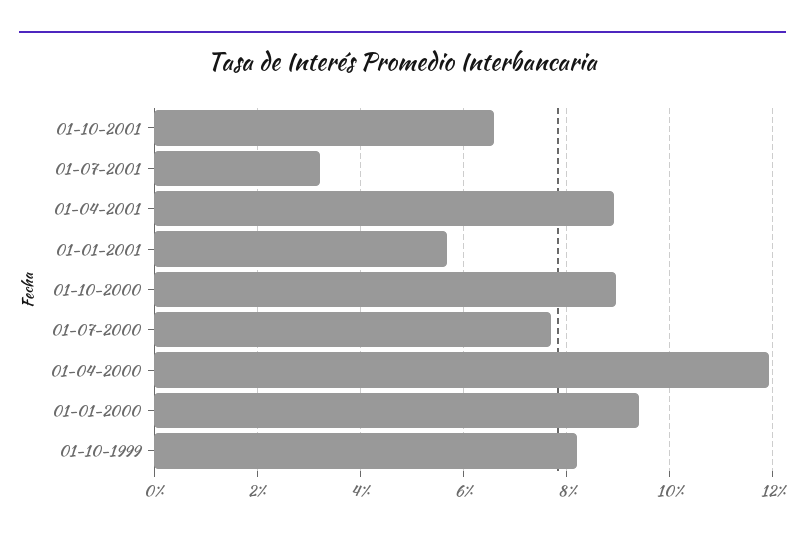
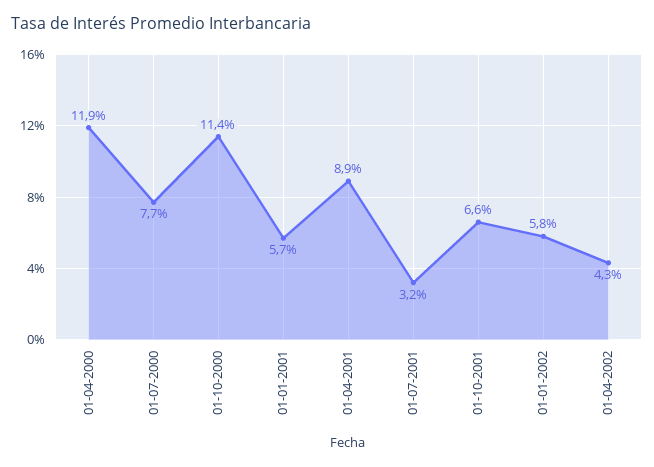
01-10-2000: 9 -> 11.4
01-01-2000: 9.4 -> none
01-10-1999: 8.2 -> none
01-01-2002: none -> 5.8
01-04-2002: none -> 4.3

